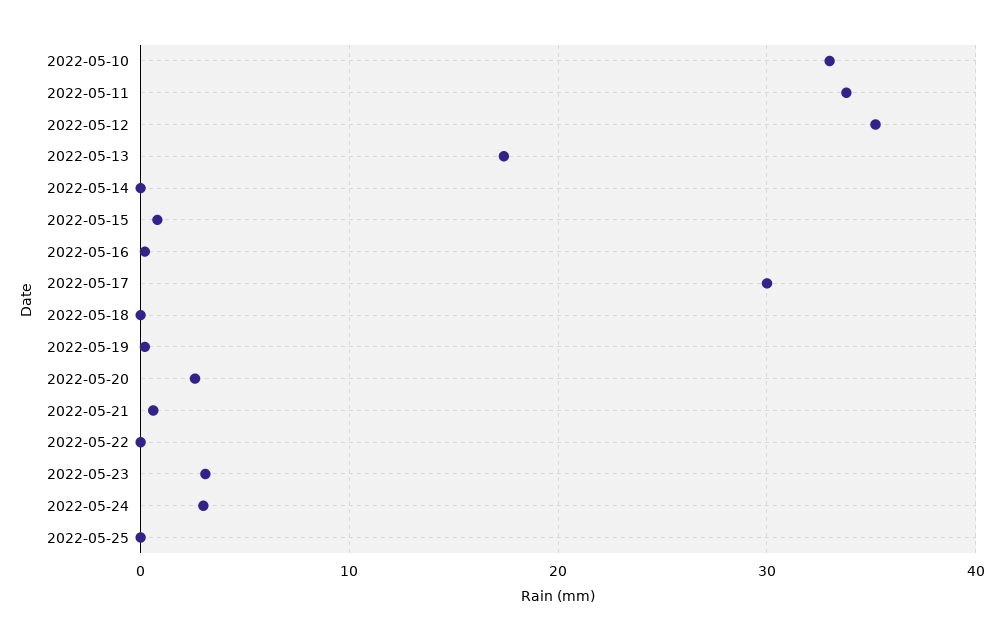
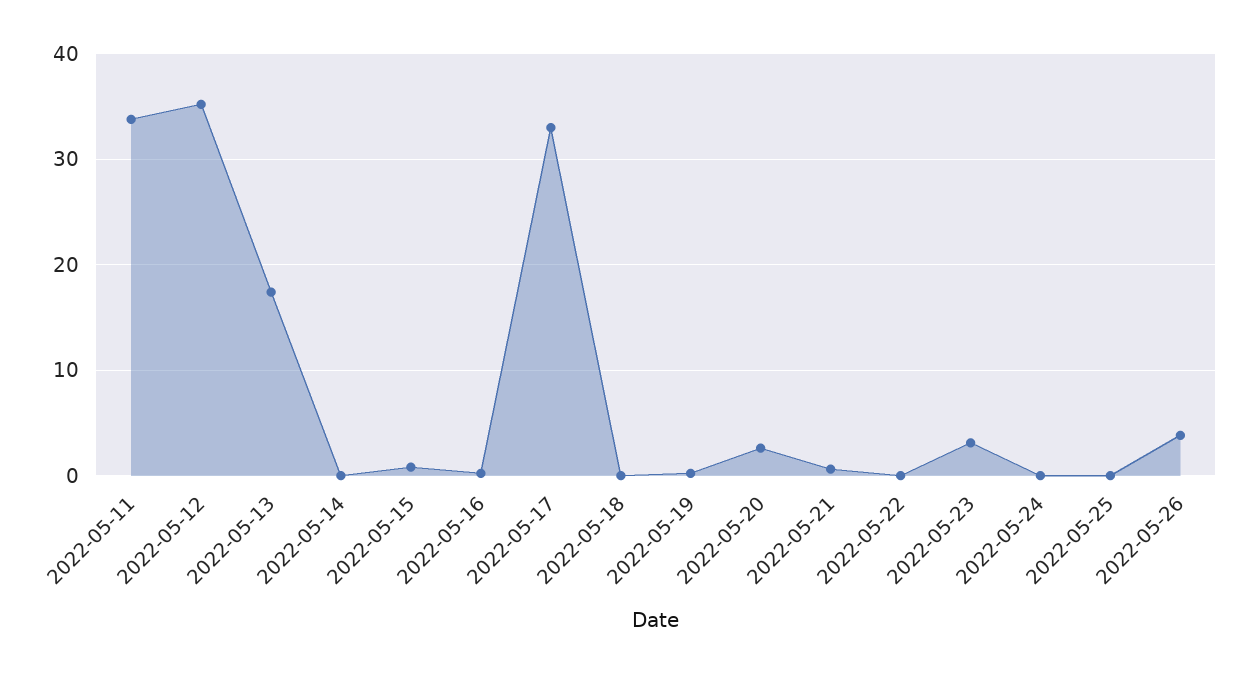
2022-05-10: 33 -> none
2022-05-17: 30 -> 33
2022-05-24: 3 -> 0
2022-05-26: none -> 4

